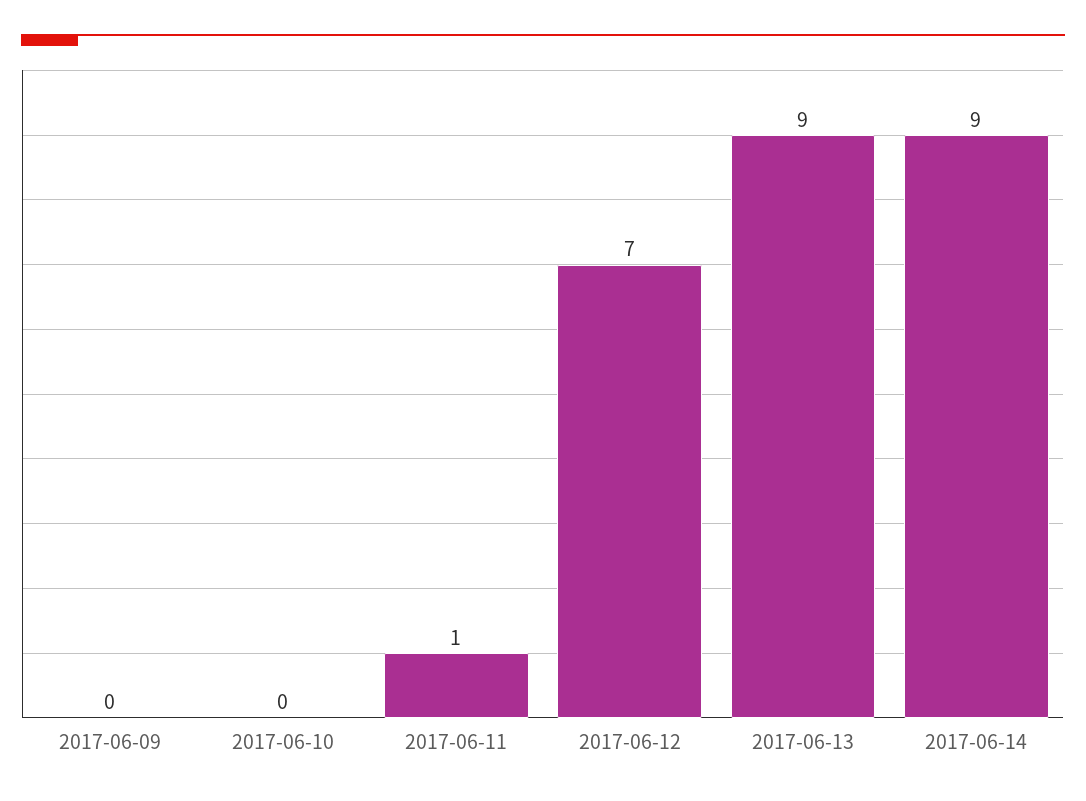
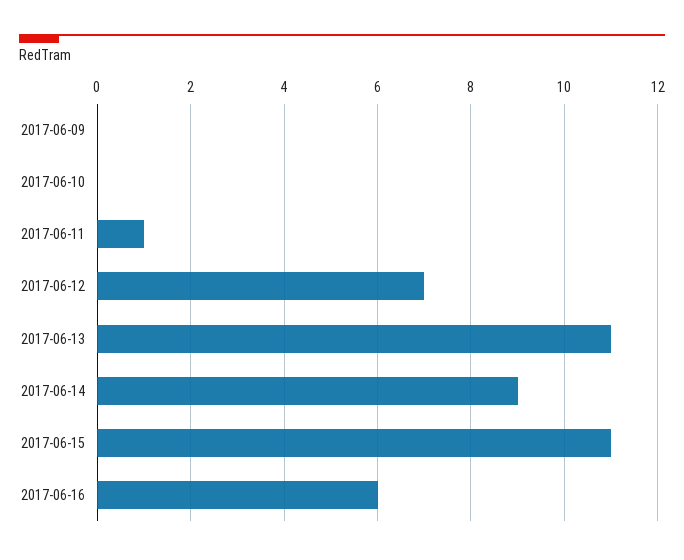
2017-06-13: 9 -> 11
2017-06-15: none -> 11
2017-06-16: none -> 6

